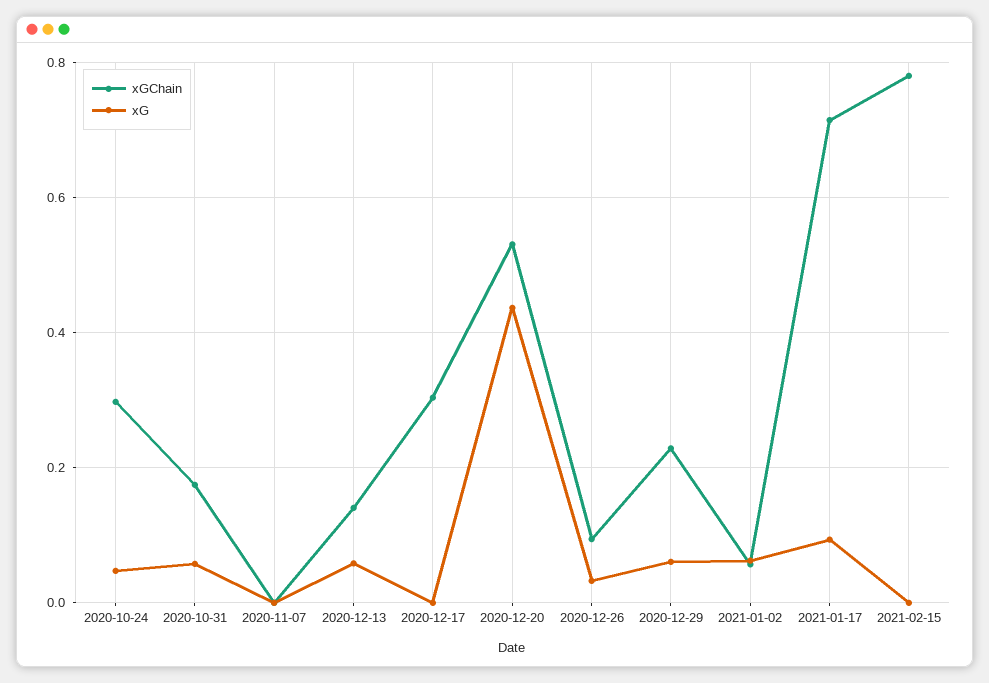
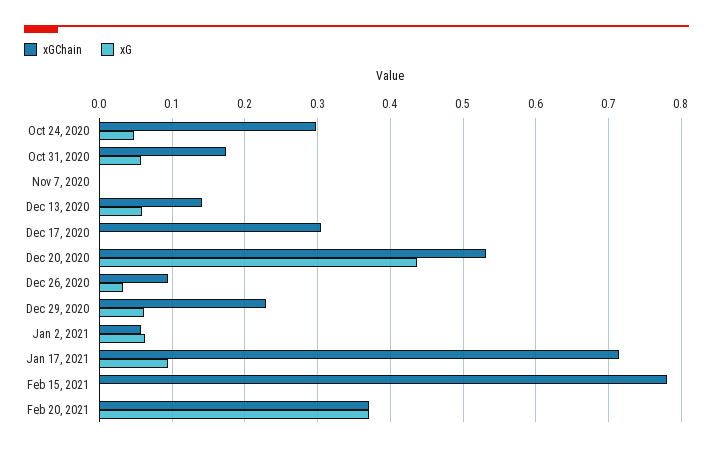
xGChain, Feb 20, 2021: none -> 0.37
xG, Feb 20, 2021: none -> 0.37

